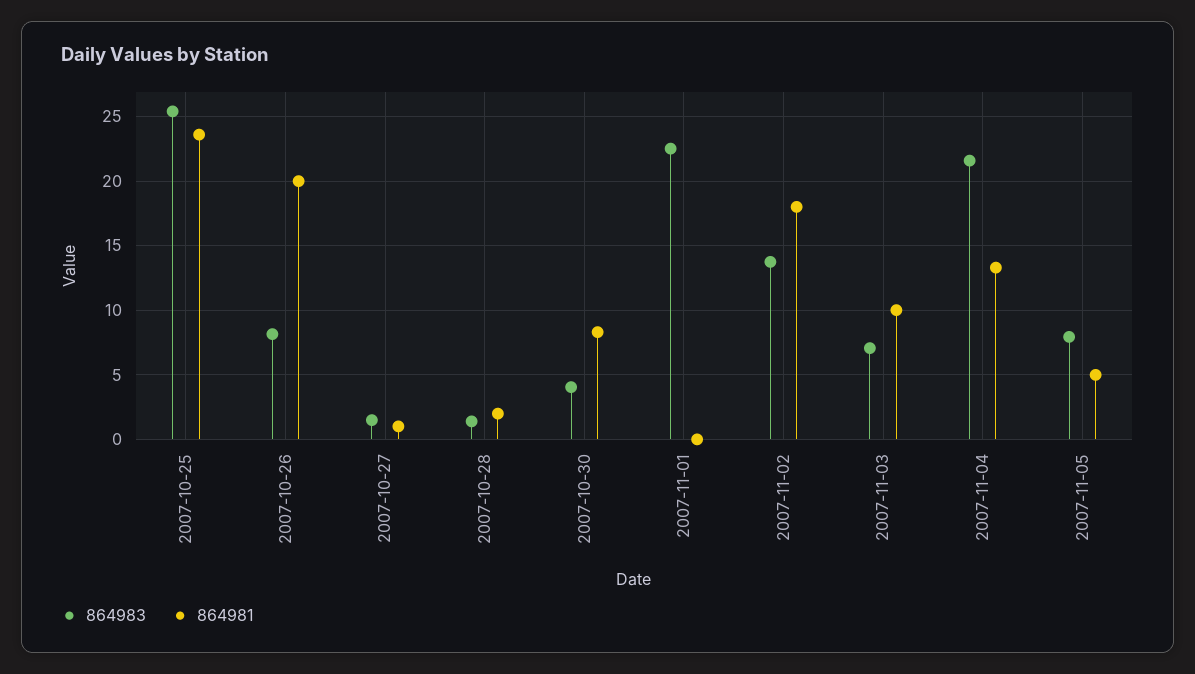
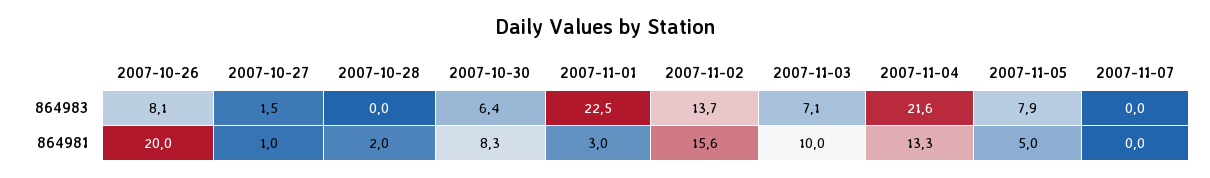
864983, 2007-10-25: 25.5 -> none
864981, 2007-10-25: 23.5 -> none
864983, 2007-10-28: 1.5 -> 0
864983, 2007-10-30: 4 -> 6.4
864981, 2007-11-01: 0 -> 3
864981, 2007-11-02: 18 -> 15.6
864983, 2007-11-07: none -> 0
864981, 2007-11-07: none -> 0

